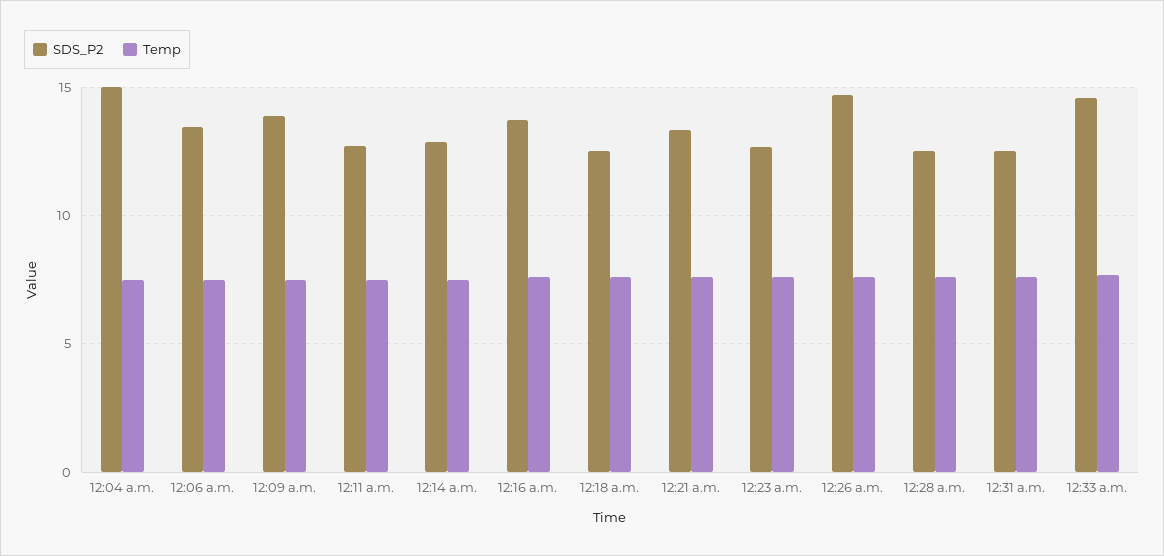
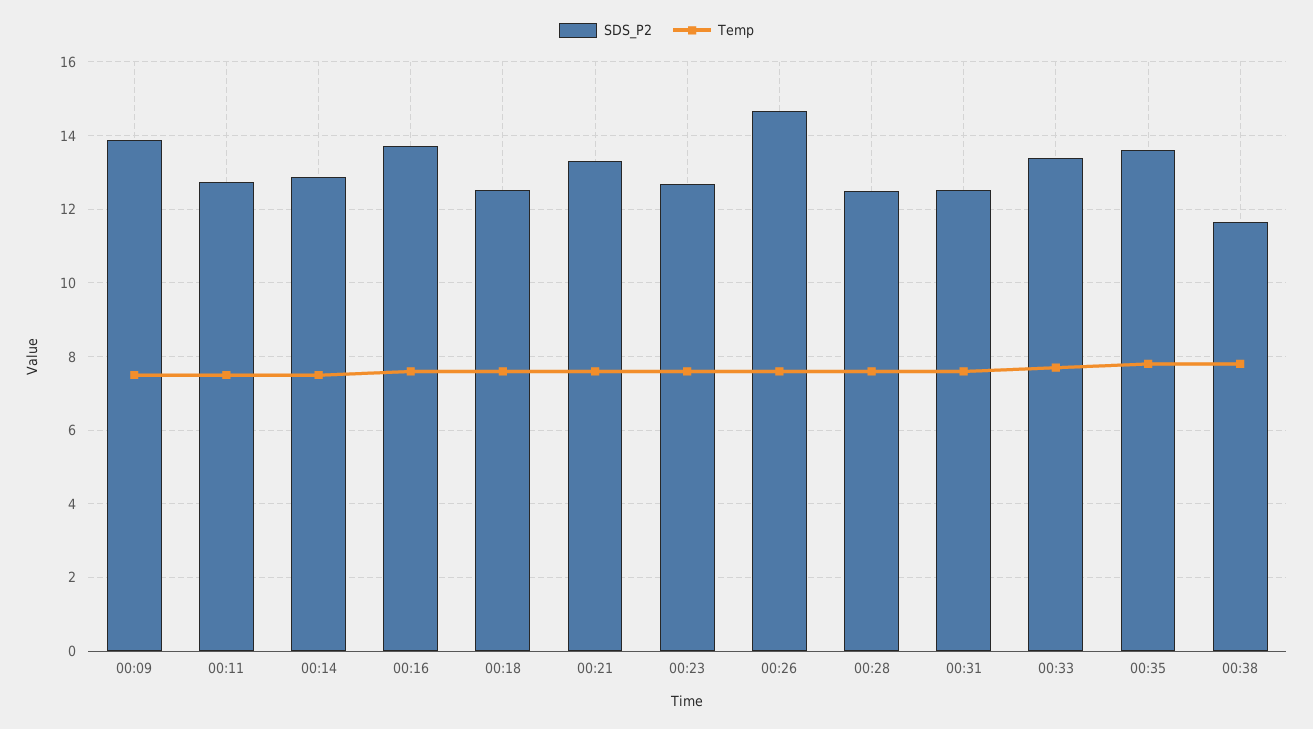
SDS_P2, 12:04 a.m.: 15 -> none
Temp, 12:04 a.m.: 7.5 -> none
SDS_P2, 12:06 a.m.: 13.5 -> none
Temp, 12:06 a.m.: 7.5 -> none
SDS_P2, 12:33 a.m.: 14.5 -> 13.4
SDS_P2, 00:35: none -> 13.6
Temp, 00:35: none -> 7.8
SDS_P2, 00:38: none -> 11.6
Temp, 00:38: none -> 7.8

